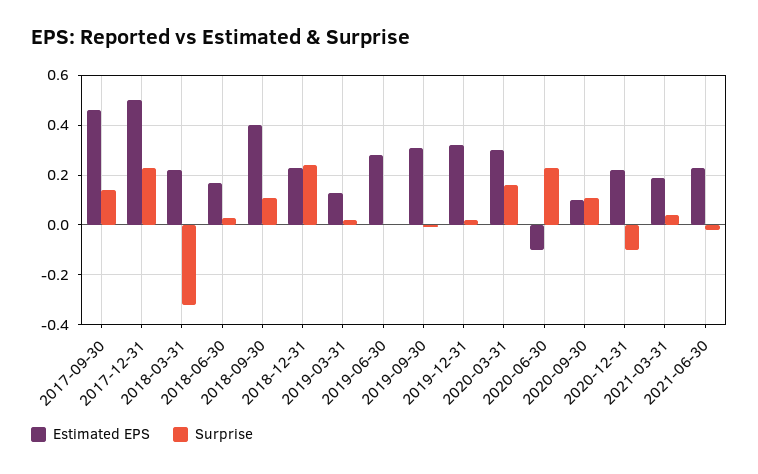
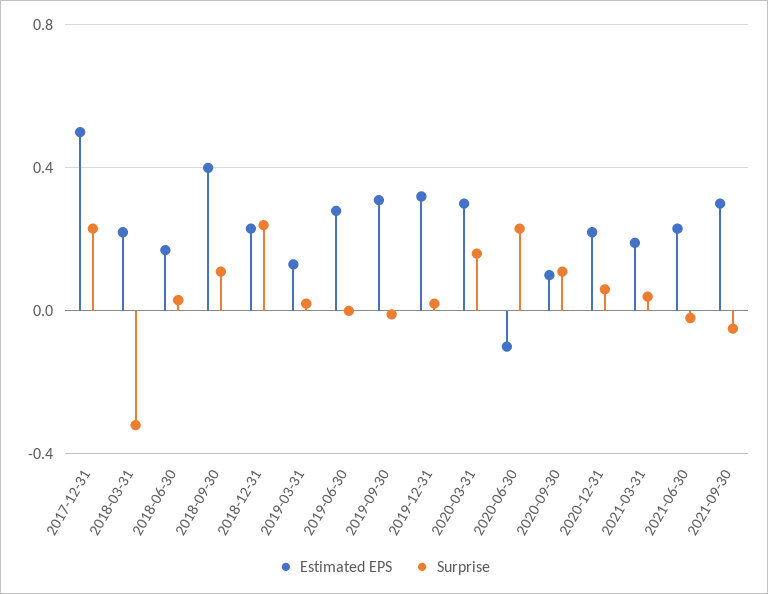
Estimated EPS, 2017-09-30: 0.45 -> none
Surprise, 2017-09-30: 0.15 -> none
Surprise, 2020-12-31: -0.1 -> 0.05
Estimated EPS, 2021-09-30: none -> 0.3
Surprise, 2021-09-30: none -> -0.05

